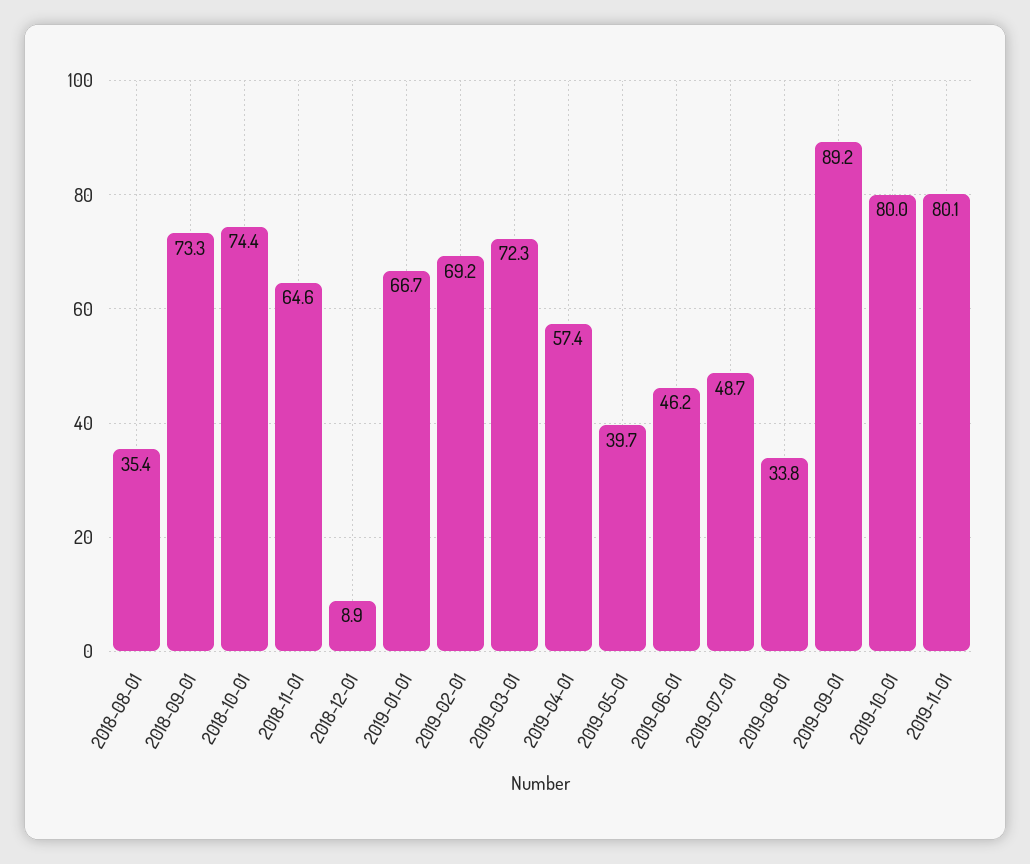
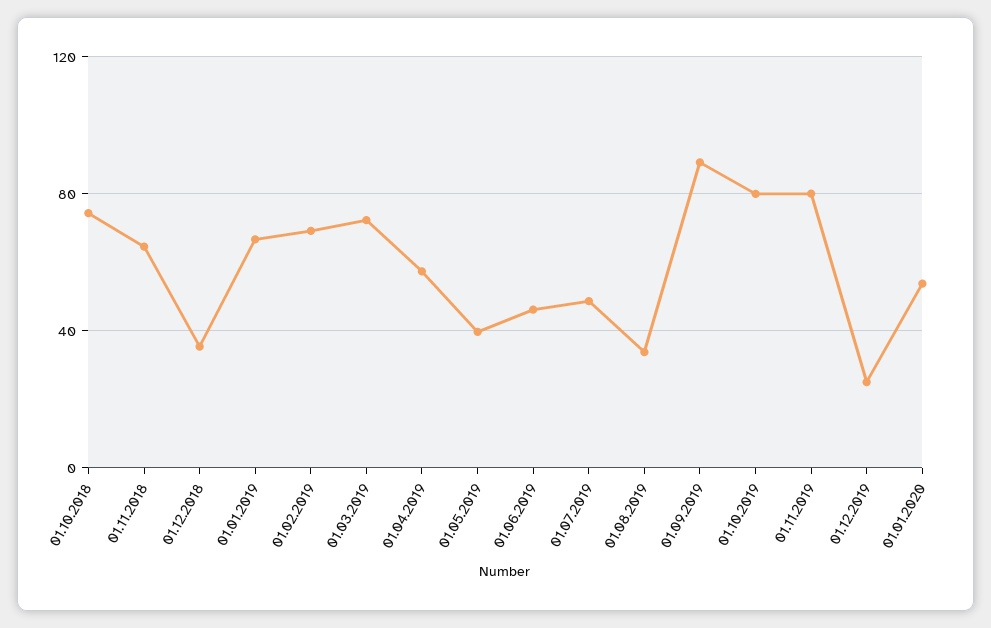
2018-08-01: 35.4 -> none
2018-09-01: 73.3 -> none
2018-12-01: 8.9 -> 35
01.12.2019: none -> 25
01.01.2020: none -> 55

